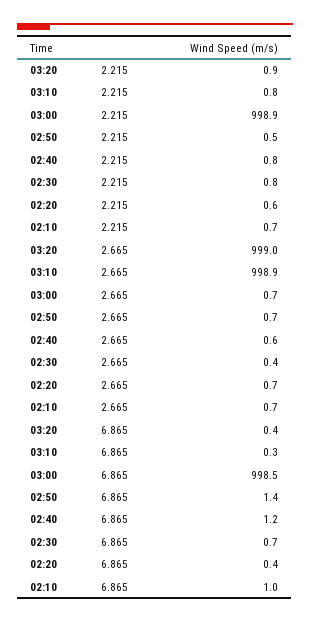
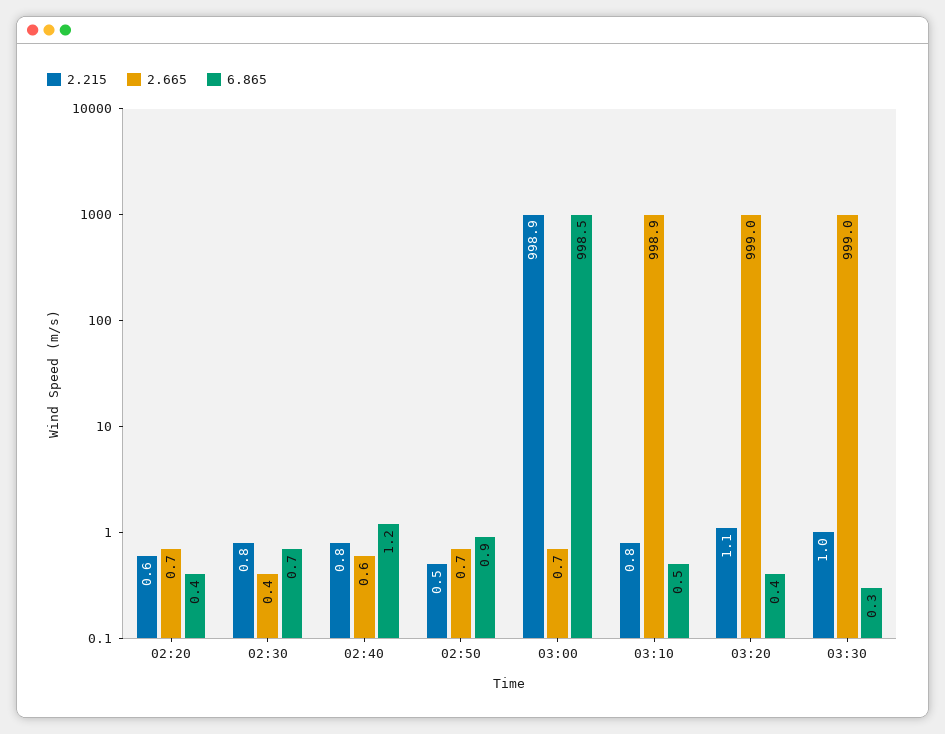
2.215, 03:20: 0.9 -> 1.1
2.215, 02:10: 0.7 -> none
2.665, 02:10: 0.7 -> none
6.865, 03:10: 0.3 -> 0.5
6.865, 02:50: 1.4 -> 0.9
6.865, 02:10: 1 -> none
2.215, 03:30: none -> 1
2.665, 03:30: none -> 999
6.865, 03:30: none -> 0.3

